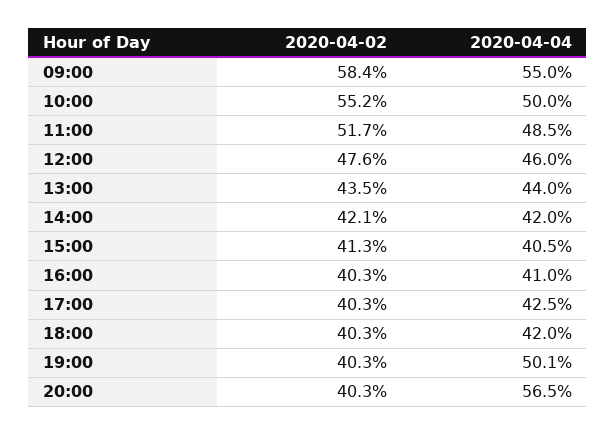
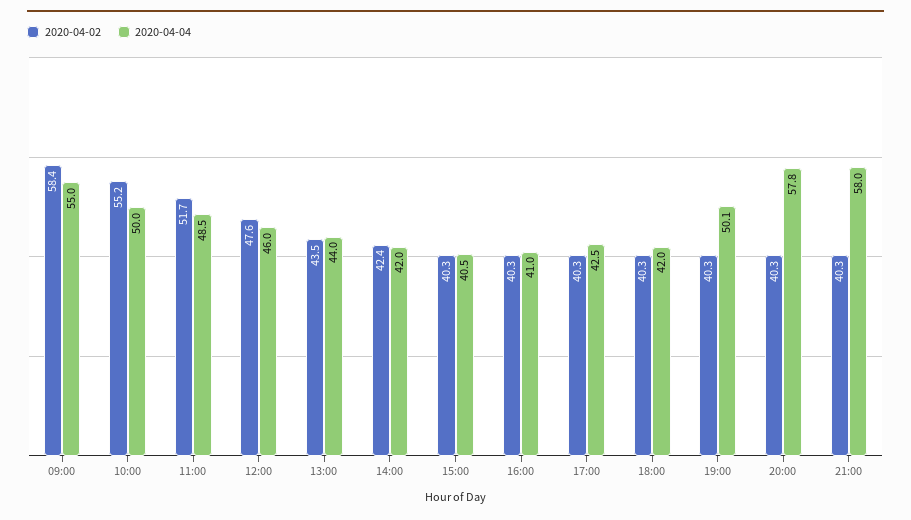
2020-04-02, 14:00: 42.1 -> 42.4
2020-04-02, 15:00: 41.3 -> 40.3
2020-04-04, 20:00: 56.5 -> 57.8
2020-04-02, 21:00: none -> 40.3
2020-04-04, 21:00: none -> 58

